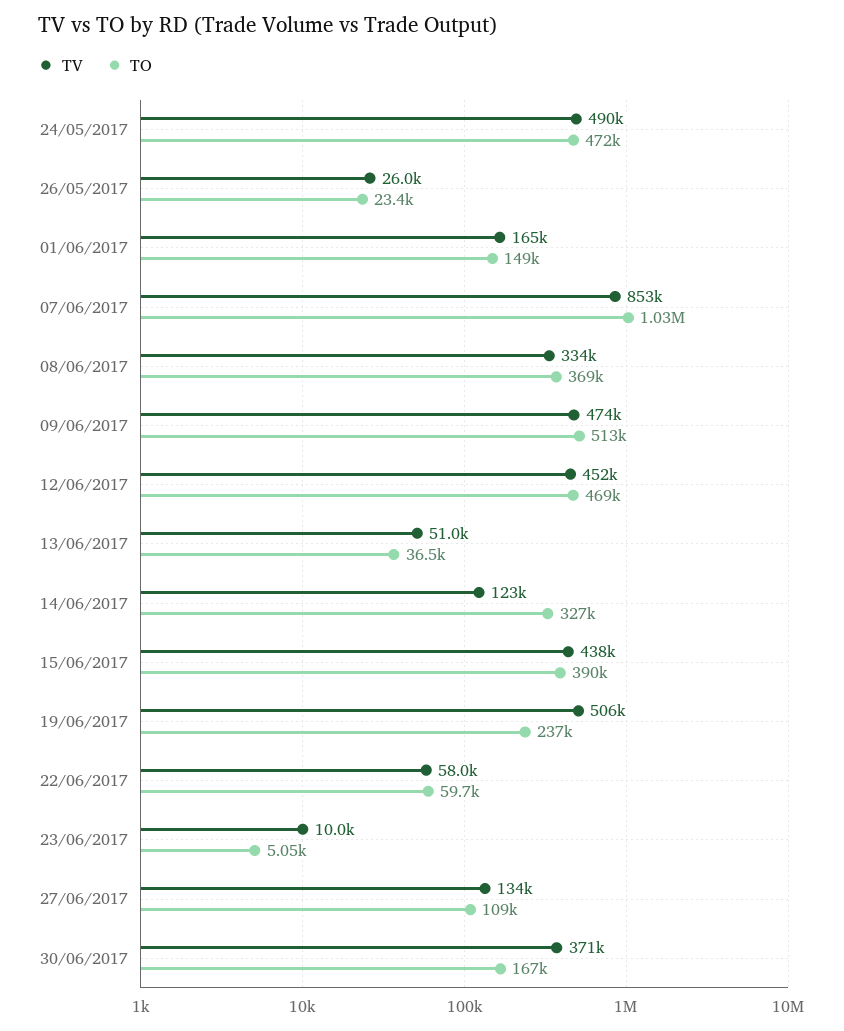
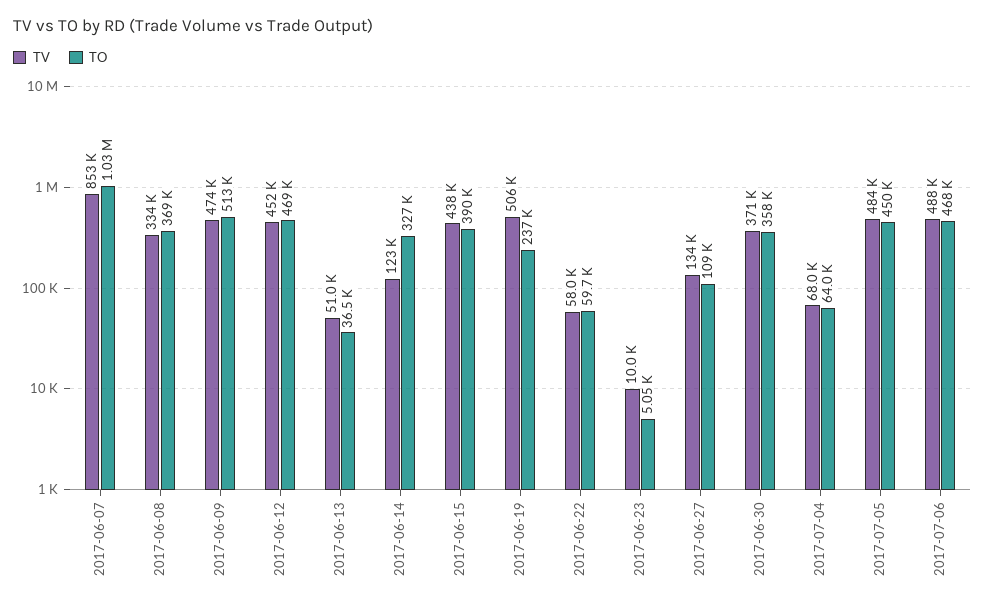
TV, 24/05/2017: 490000 -> none
TO, 24/05/2017: 472000 -> none
TV, 26/05/2017: 26000 -> none
TO, 26/05/2017: 23400 -> none
TV, 01/06/2017: 165000 -> none
TO, 01/06/2017: 149000 -> none
TO, 30/06/2017: 167000 -> 358000
TV, 2017-07-04: none -> 68000
TO, 2017-07-04: none -> 64000
TV, 2017-07-05: none -> 484000
TO, 2017-07-05: none -> 450000
TV, 2017-07-06: none -> 488000
TO, 2017-07-06: none -> 468000

